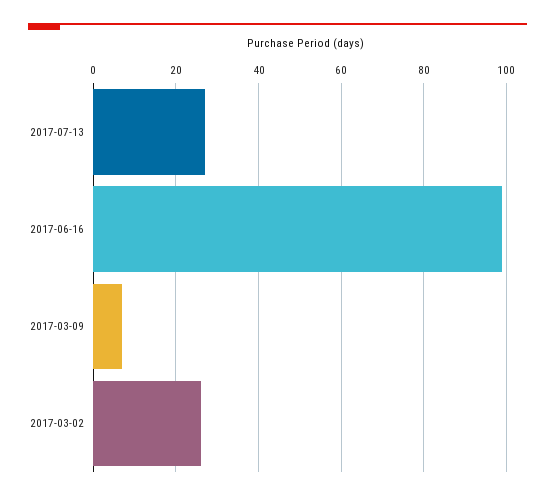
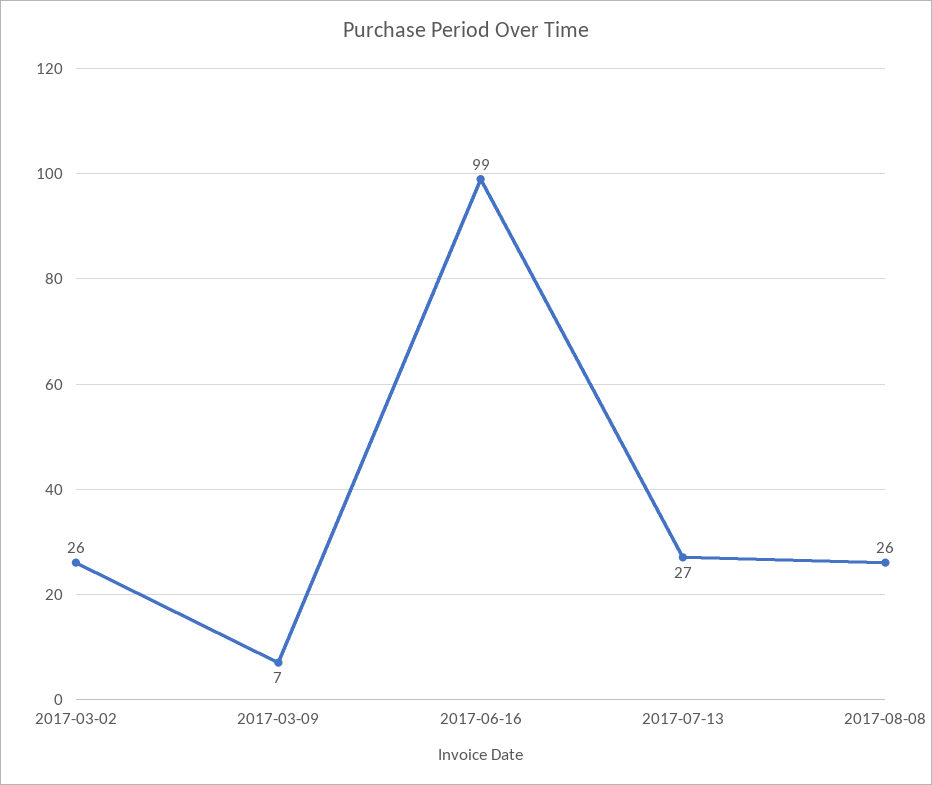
2017-08-08: none -> 26

